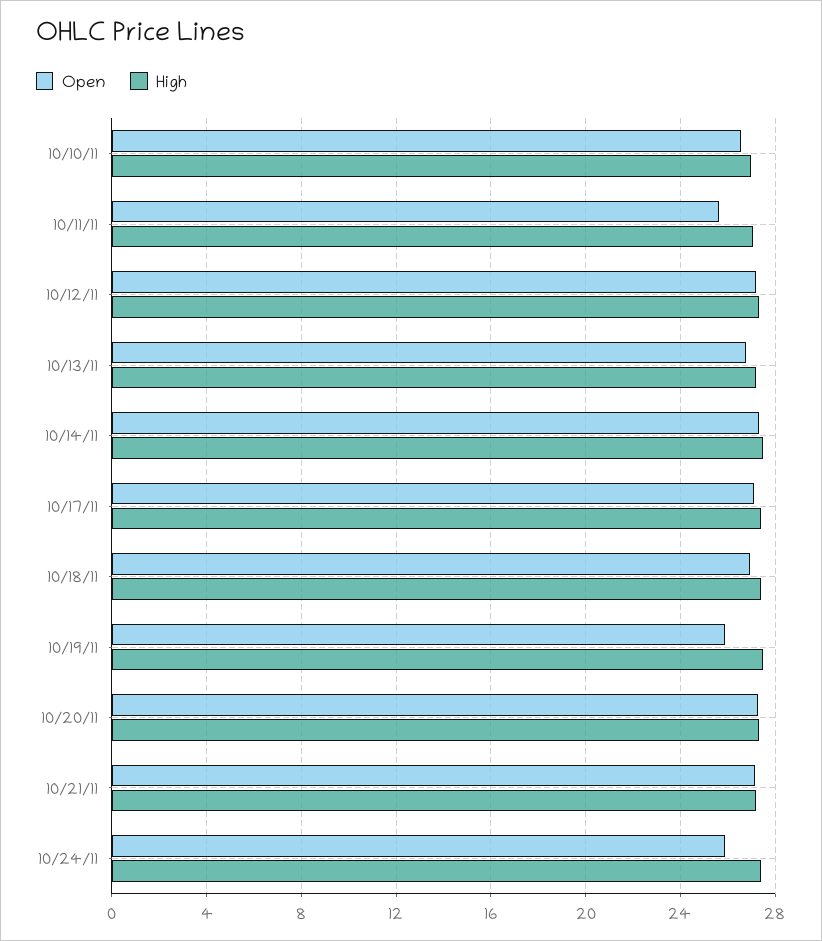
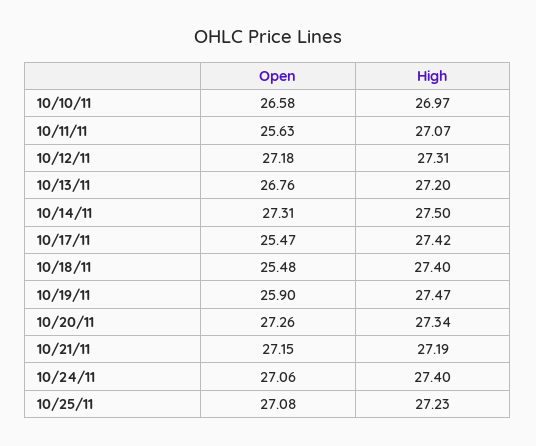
Open, 10/17/11: 27 -> 25.47
Open, 10/18/11: 27 -> 25.48
Open, 10/24/11: 26 -> 27.06
Open, 10/25/11: none -> 27.08
High, 10/25/11: none -> 27.23

